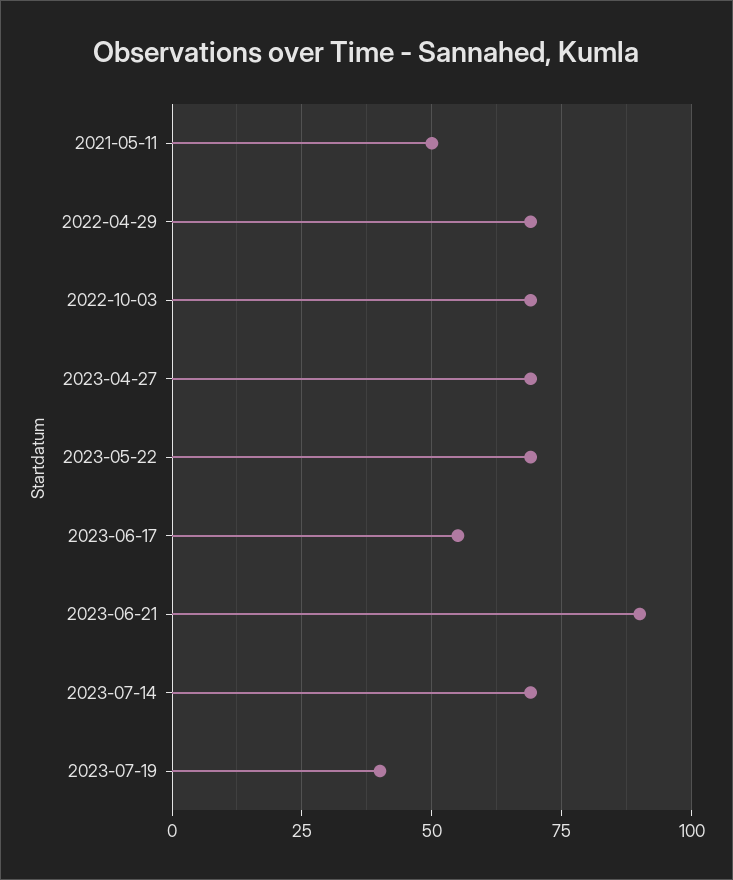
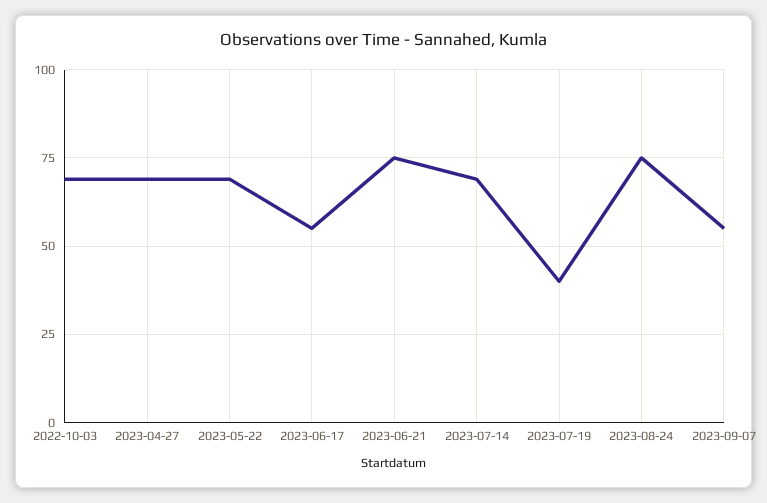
2021-05-11: 50 -> none
2022-04-29: 70 -> none
2023-06-21: 90 -> 75
2023-08-24: none -> 75
2023-09-07: none -> 55

